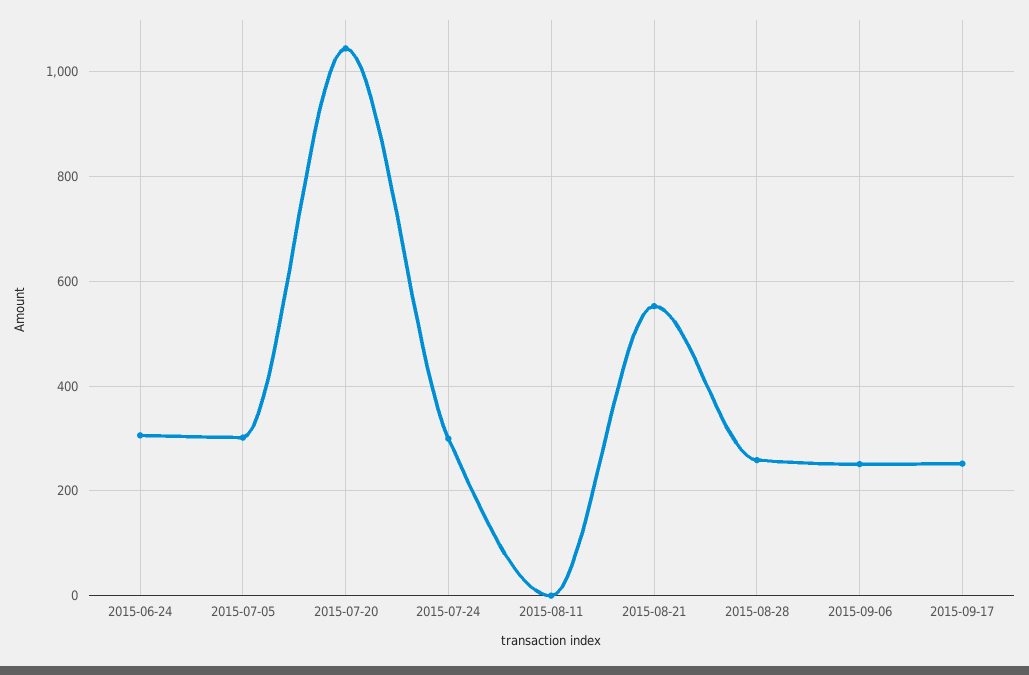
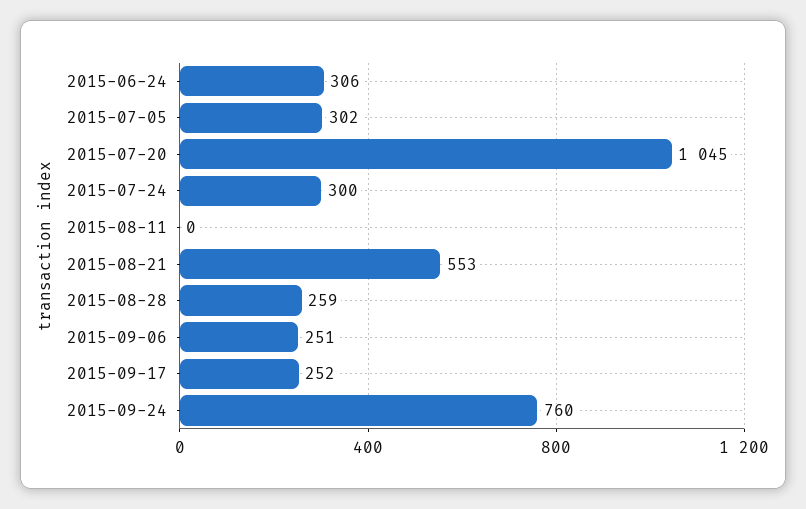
2015-09-24: none -> 760

